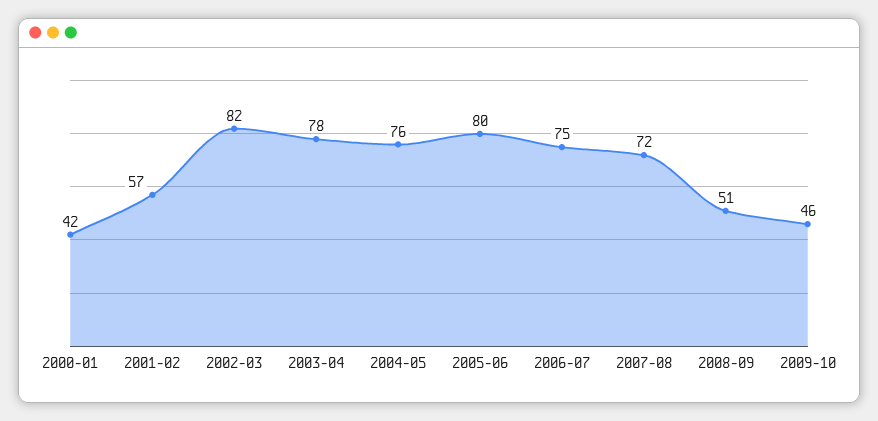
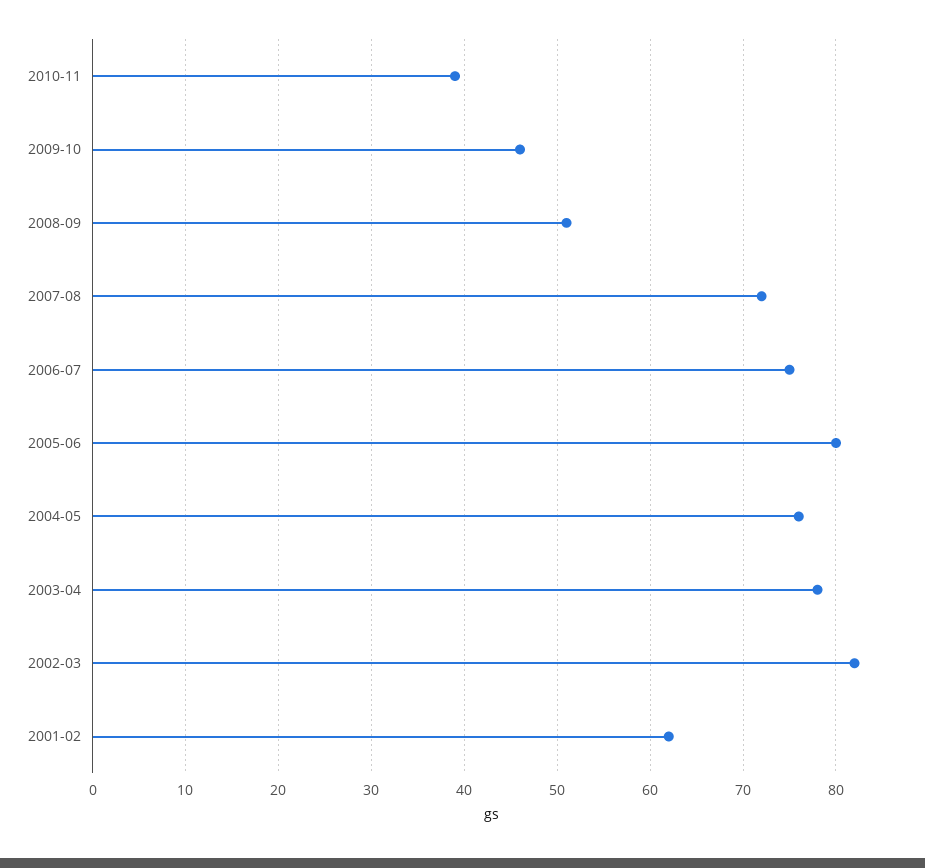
2000-01: 42 -> none
2001-02: 57 -> 62
2010-11: none -> 39

